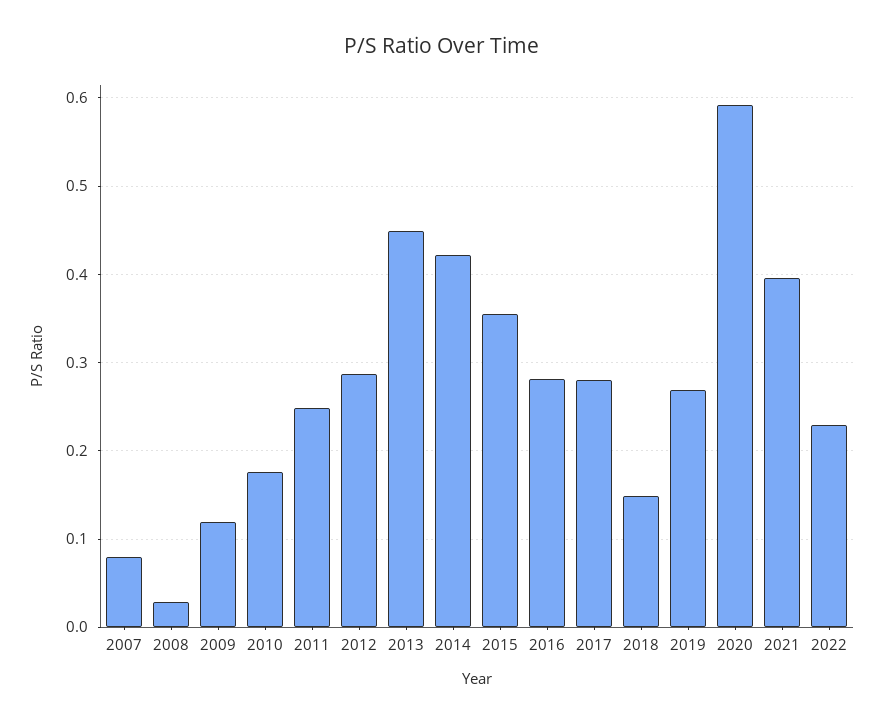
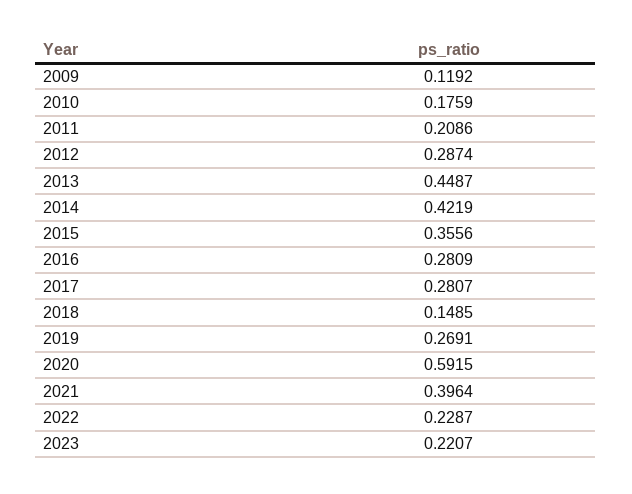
2007: 0.08 -> none
2008: 0.03 -> none
2011: 0.25 -> 0.2086
2023: none -> 0.2207

